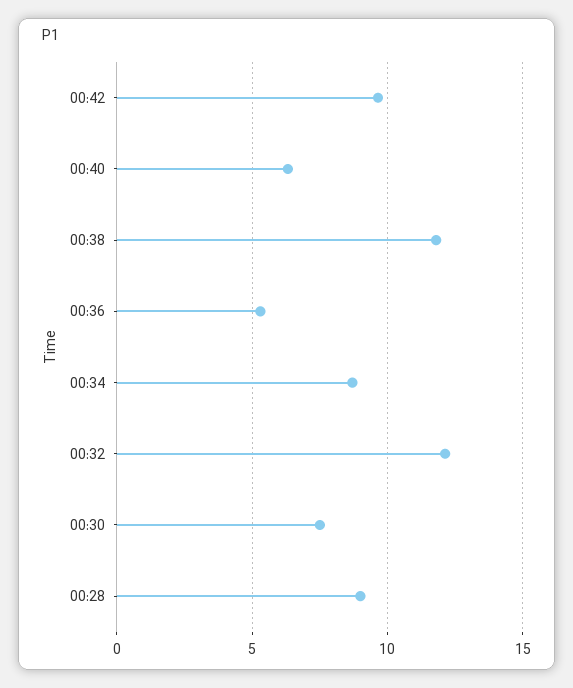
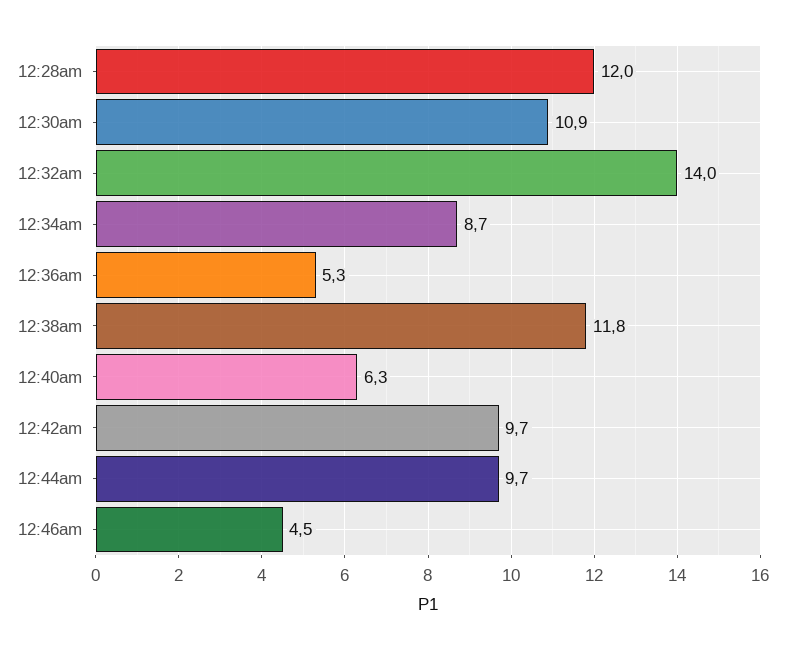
00:32: 12 -> 14
00:30: 7.5 -> 10.9
00:28: 9 -> 12
12:44am: none -> 9.7
12:46am: none -> 4.5

